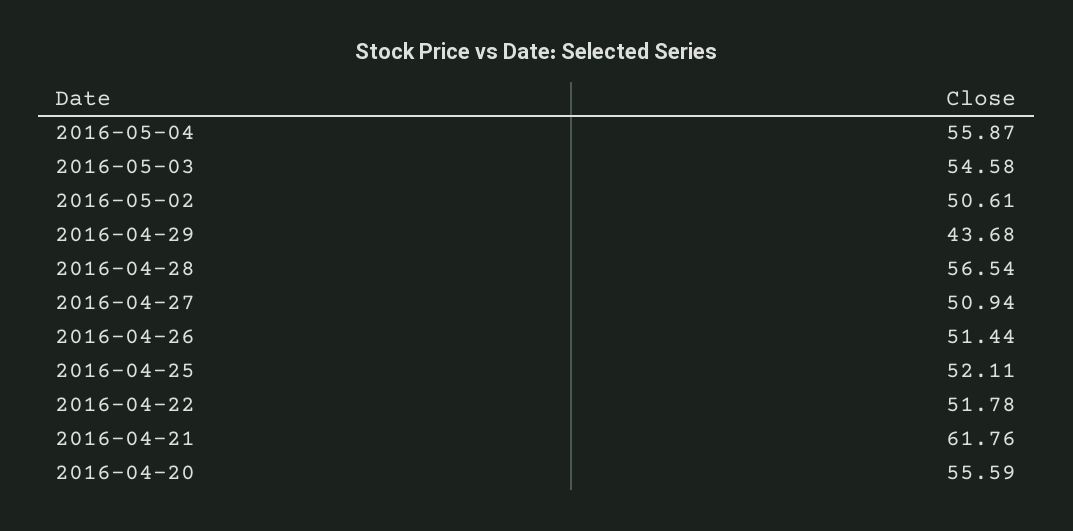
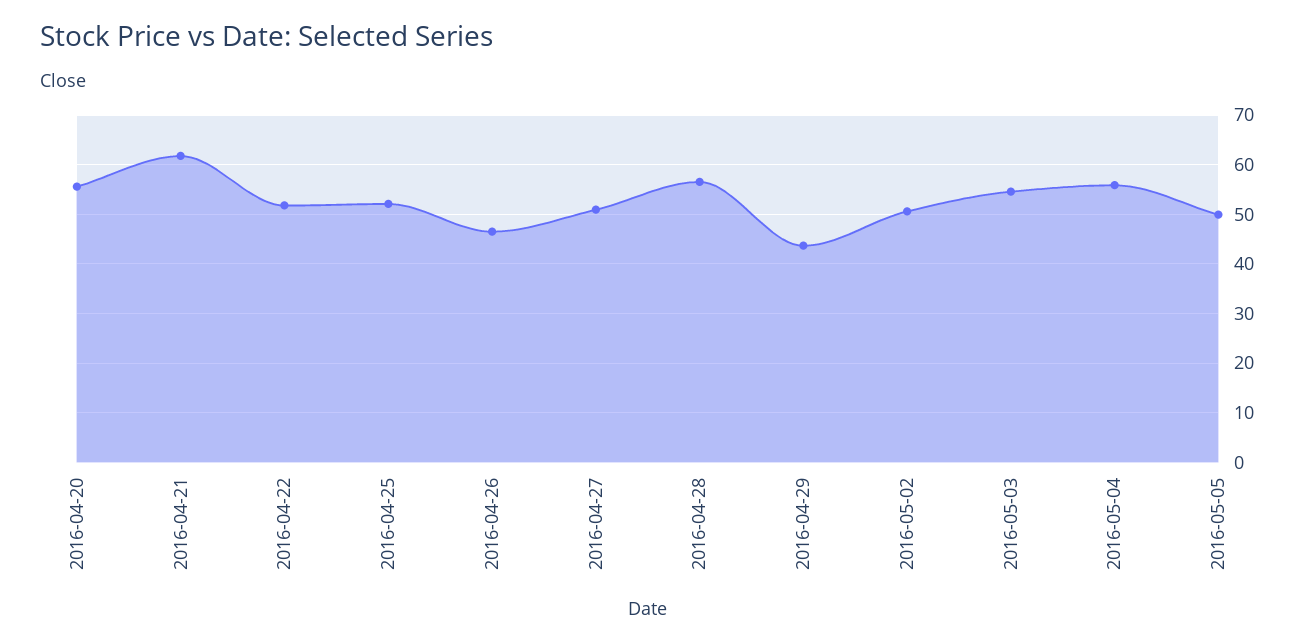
2016-04-26: 51.44 -> 46
2016-05-05: none -> 50

